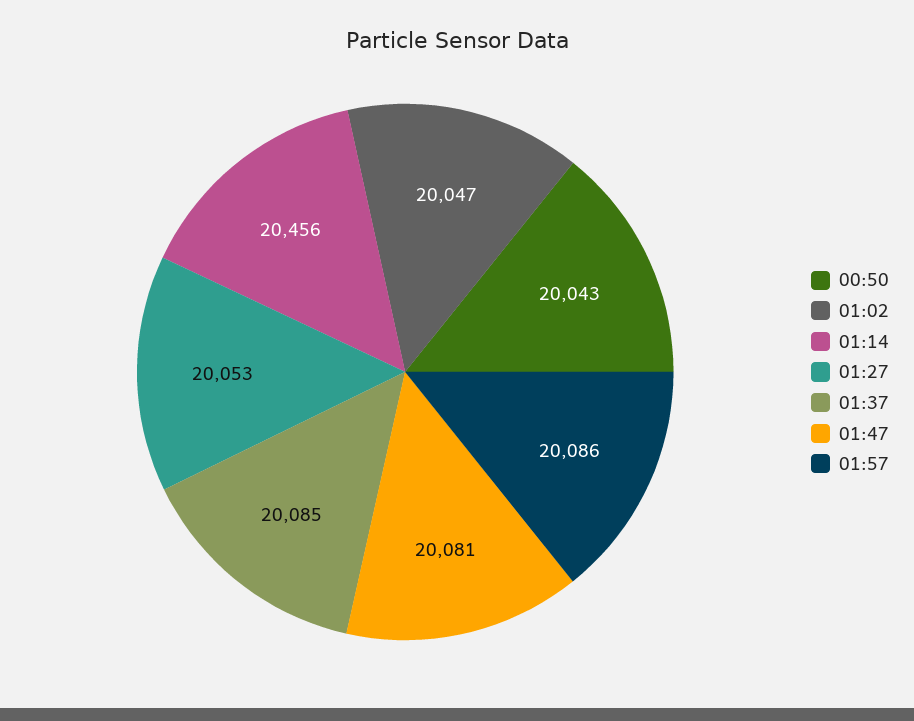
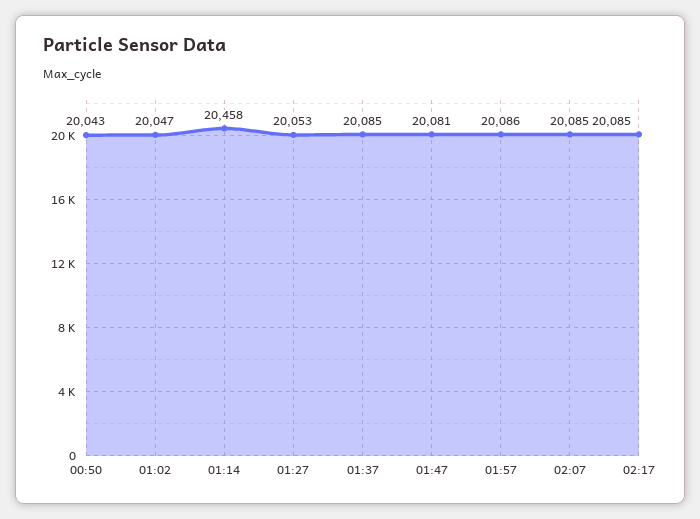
01:14: 20456 -> 20458
02:07: none -> 20085
02:17: none -> 20085

